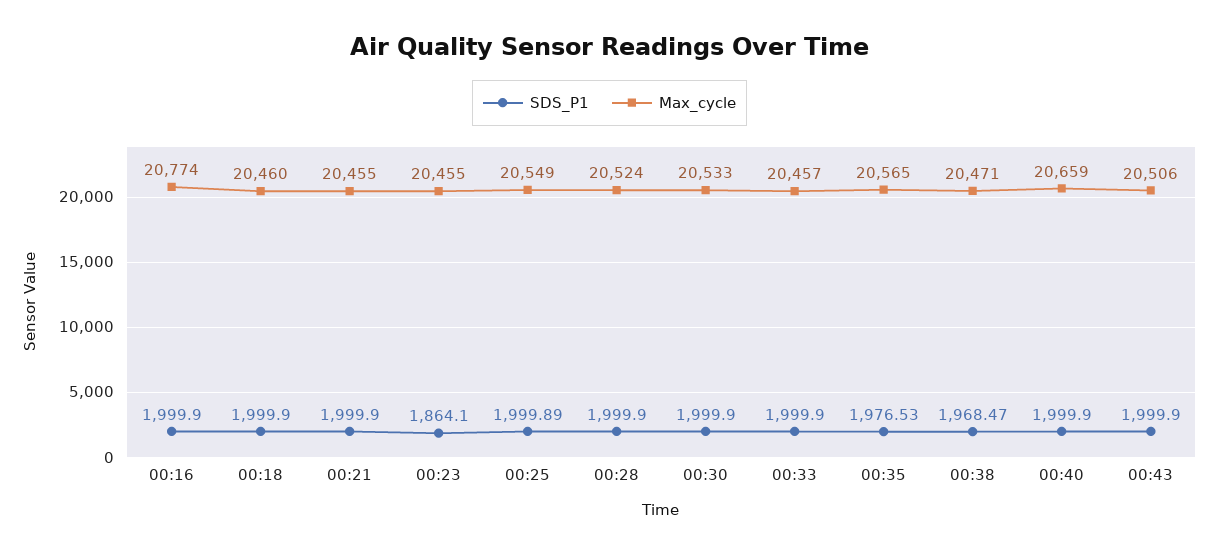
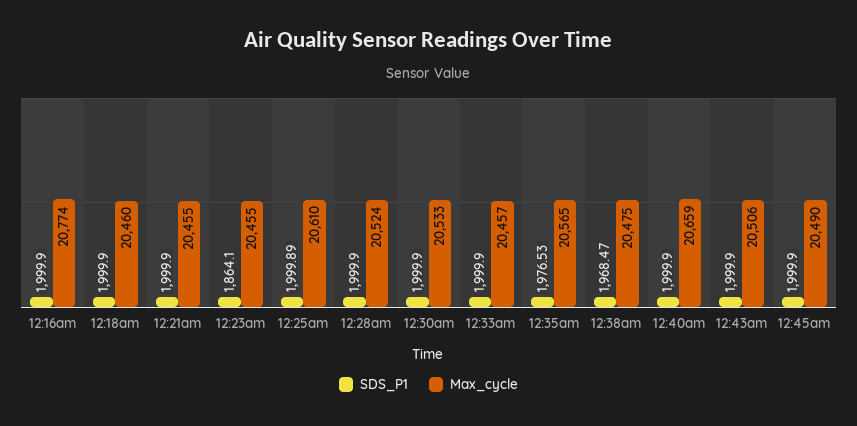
Max_cycle, 00:25: 20549 -> 20610
Max_cycle, 00:38: 20471 -> 20475
SDS_P1, 12:45am: none -> 1999.9
Max_cycle, 12:45am: none -> 20490

